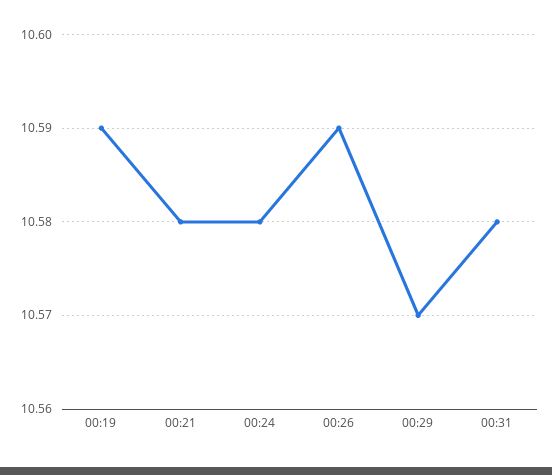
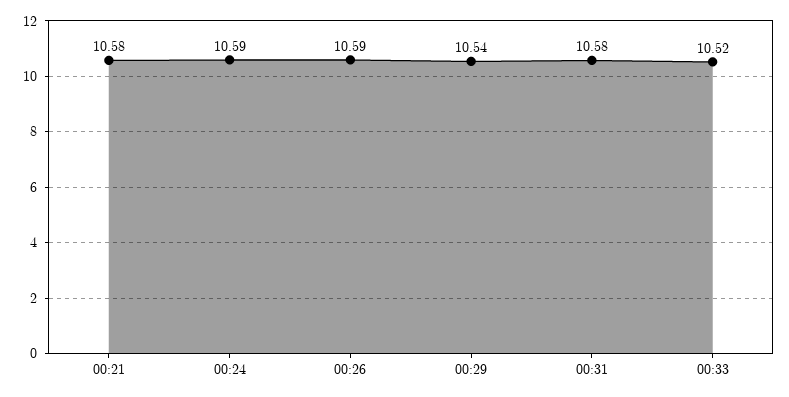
00:19: 10.59 -> none
00:24: 10.58 -> 10.59
00:29: 10.57 -> 10.54
00:33: none -> 10.52

